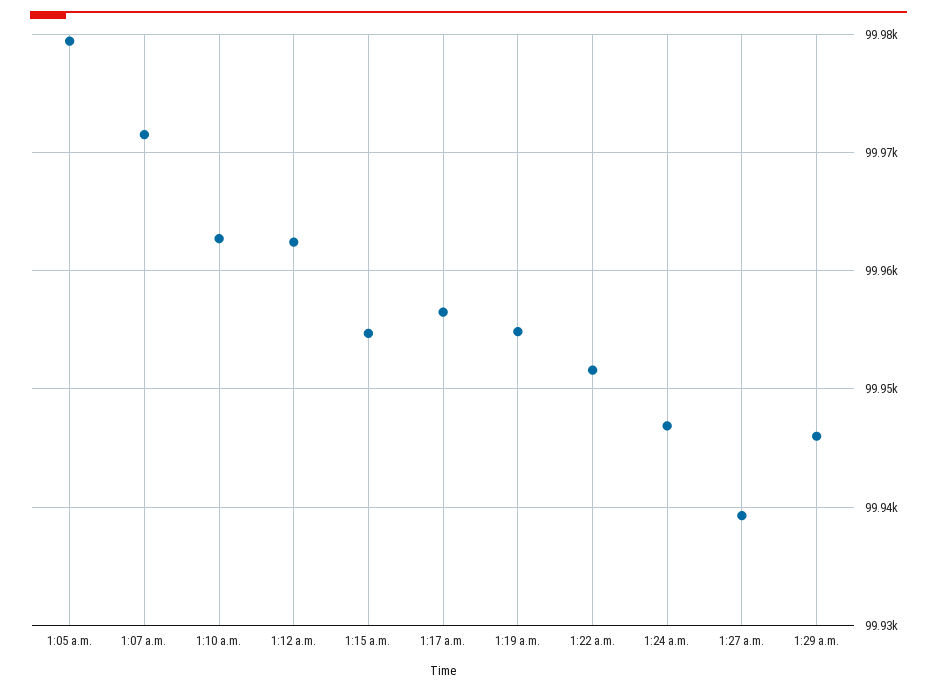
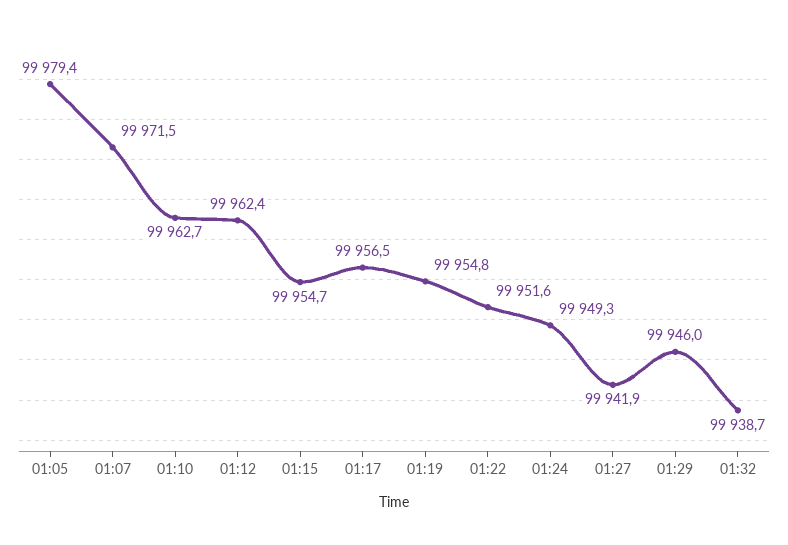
1:24 a.m.: 99947 -> 99949.3
1:27 a.m.: 99939 -> 99941.9
01:32: none -> 99938.7

